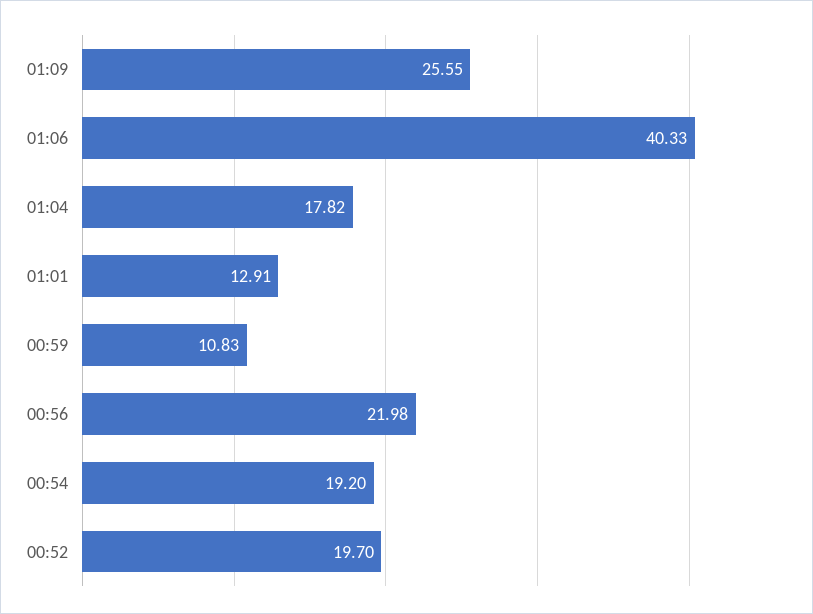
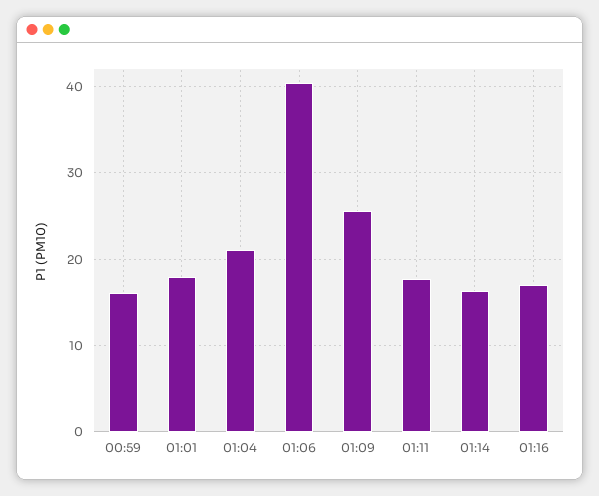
01:04: 17.82 -> 21
01:01: 12.91 -> 18
00:59: 10.83 -> 16
00:56: 21.98 -> none
00:54: 19.2 -> none
00:52: 19.7 -> none
01:11: none -> 18
01:14: none -> 16
01:16: none -> 17

